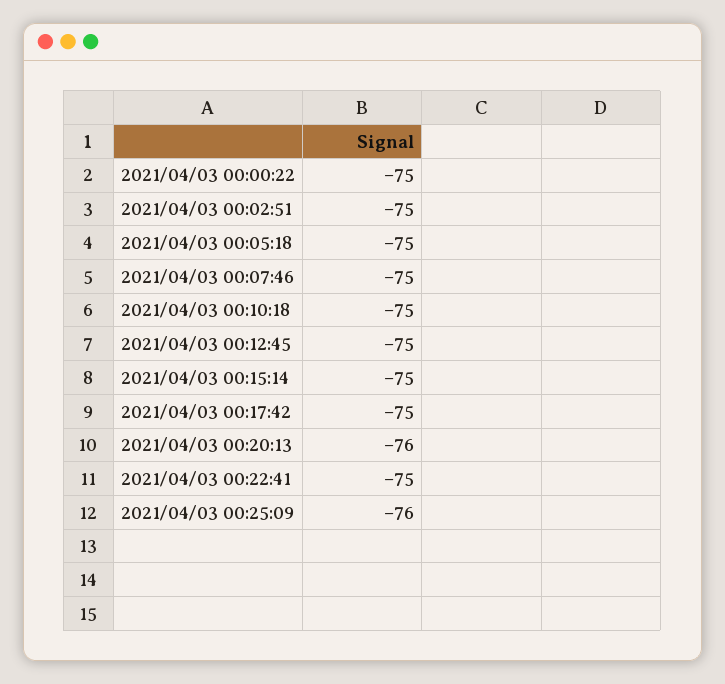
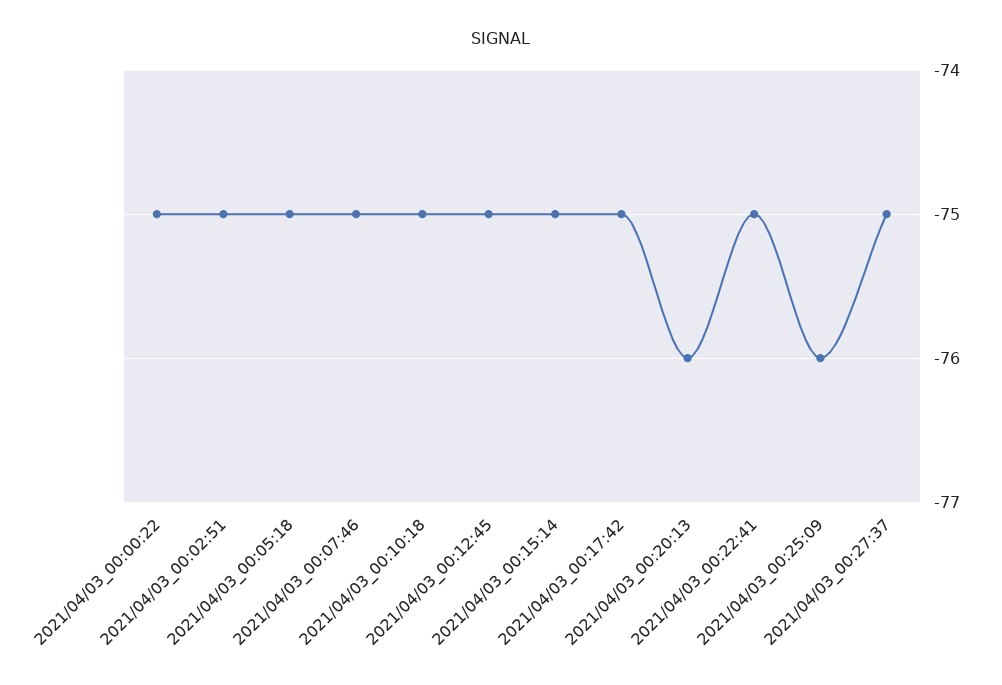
2021/04/03_00:27:37: none -> -75

